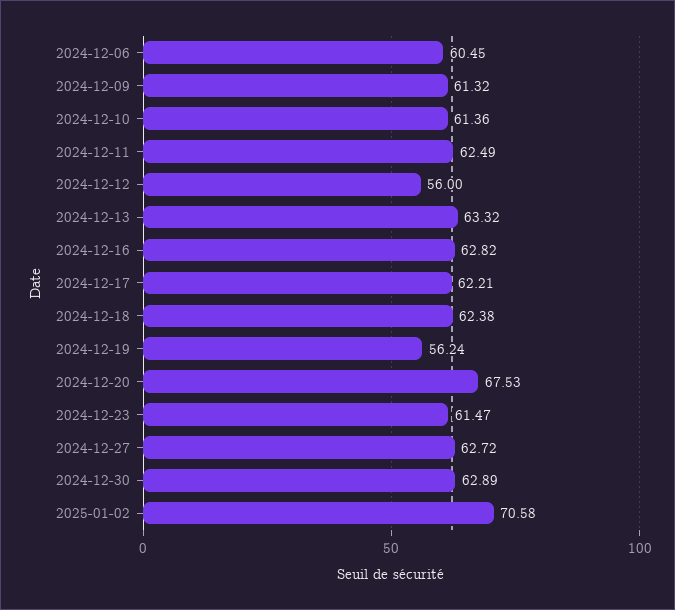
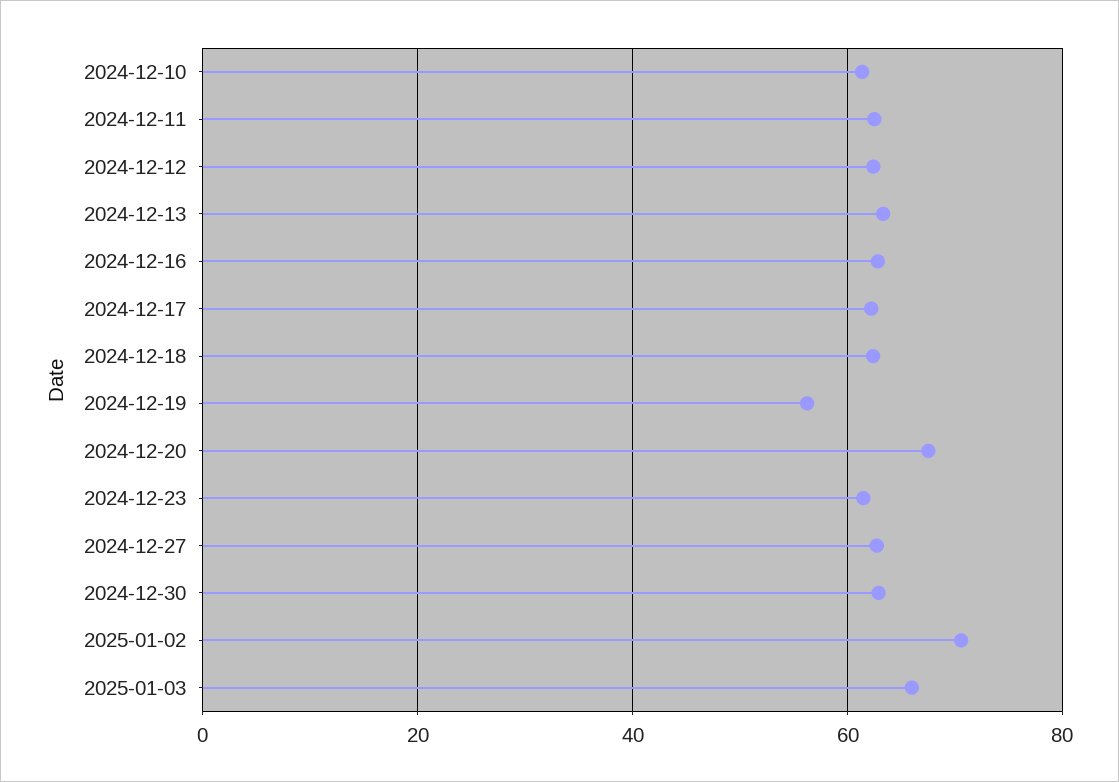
2024-12-06: 60.45 -> none
2024-12-09: 61.32 -> none
2024-12-12: 56 -> 62
2025-01-03: none -> 66

